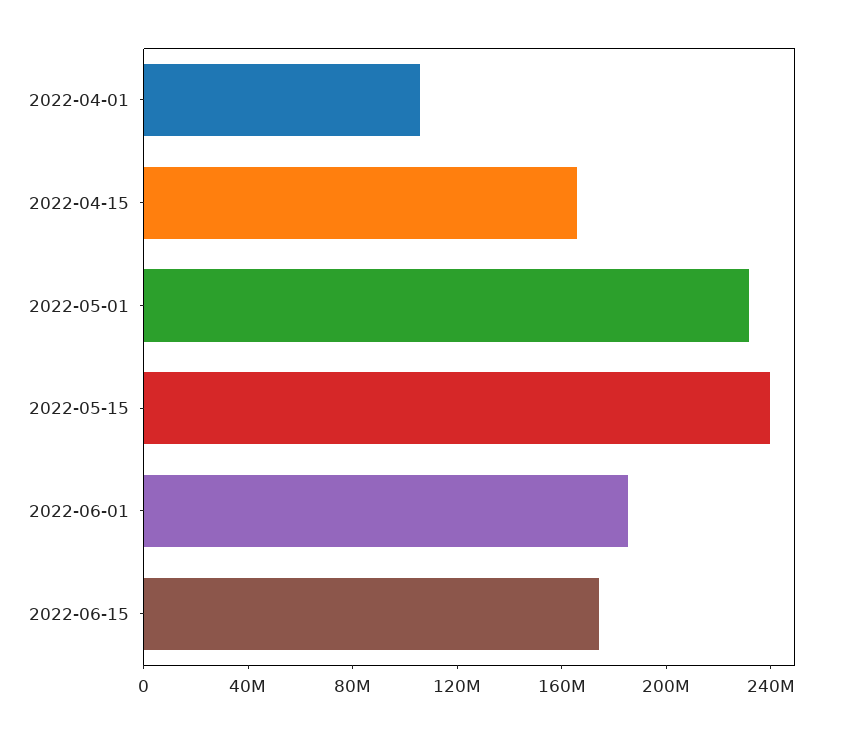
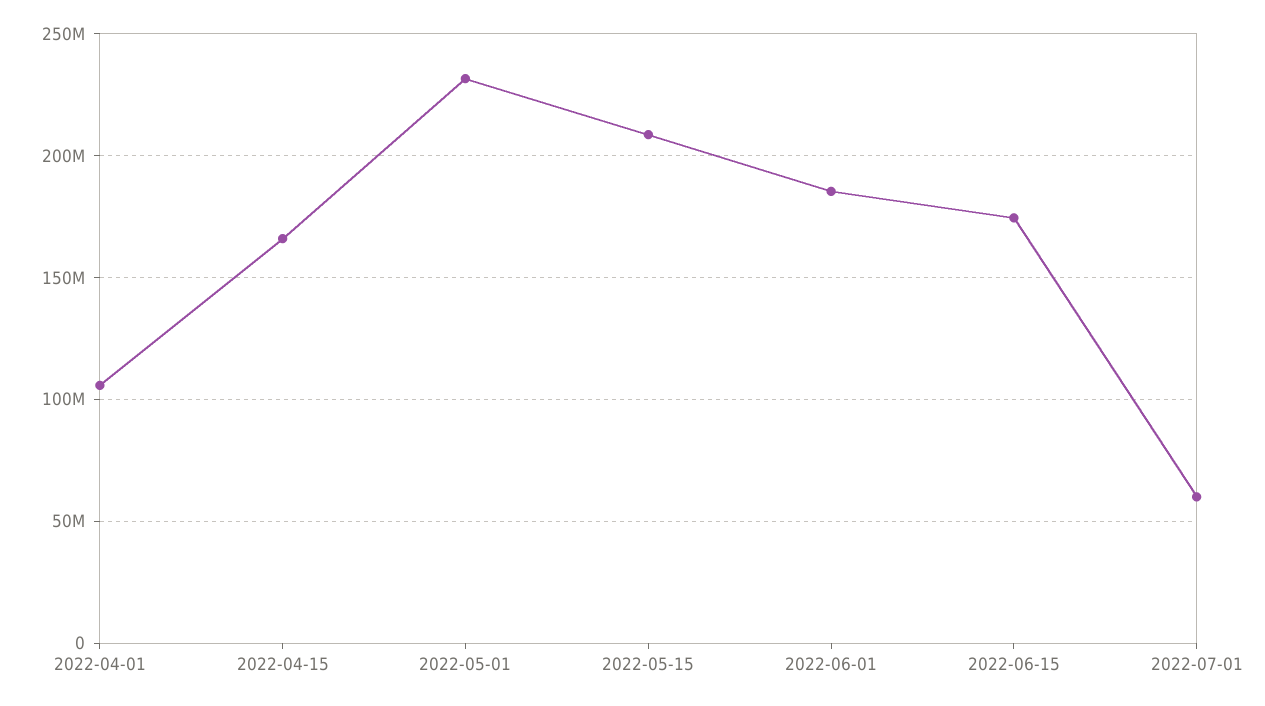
2022-05-15: 240000000 -> 210000000
2022-07-01: none -> 60000000

